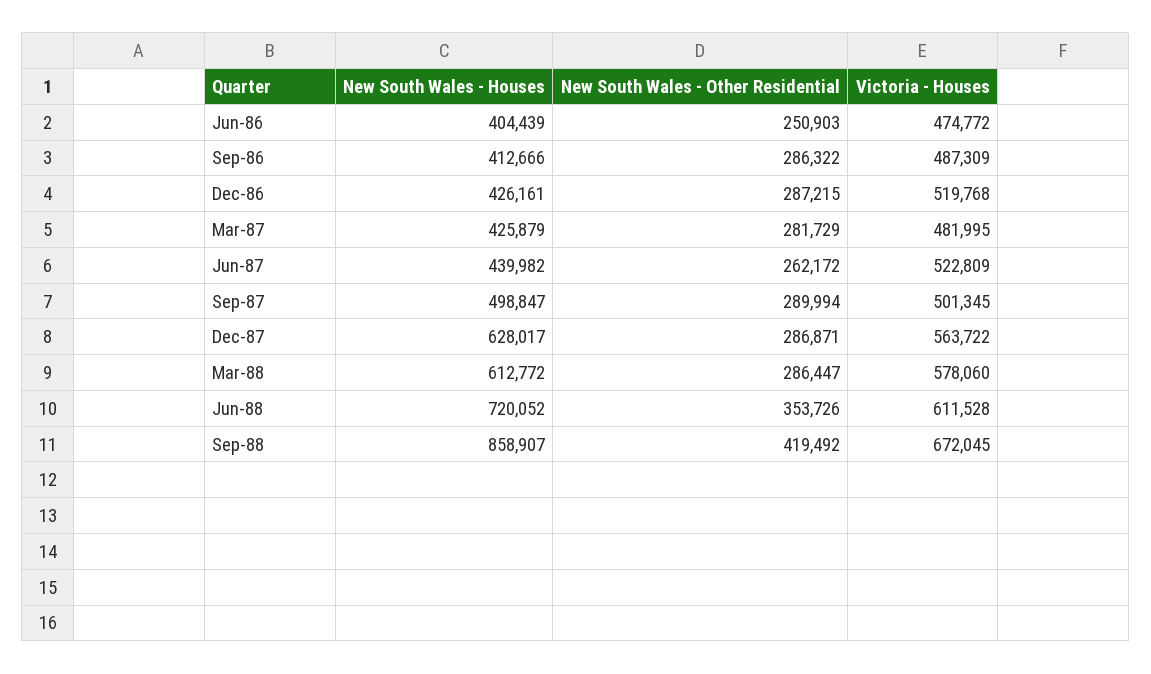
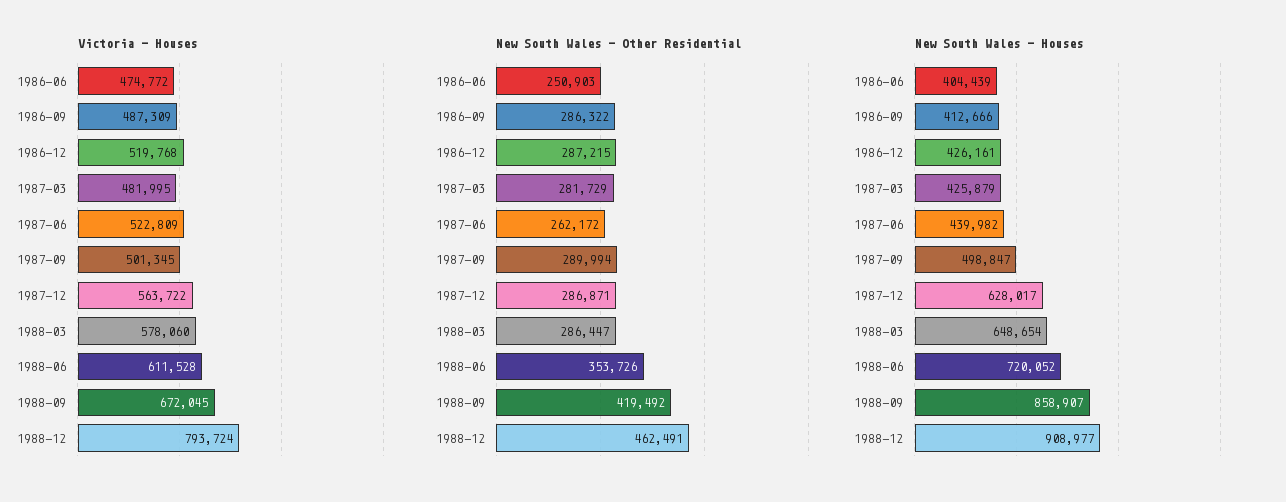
New South Wales - Houses, Mar-88: 612772 -> 648654
Victoria - Houses, 1988-12: none -> 793724
New South Wales - Other Residential, 1988-12: none -> 462491
New South Wales - Houses, 1988-12: none -> 908977

